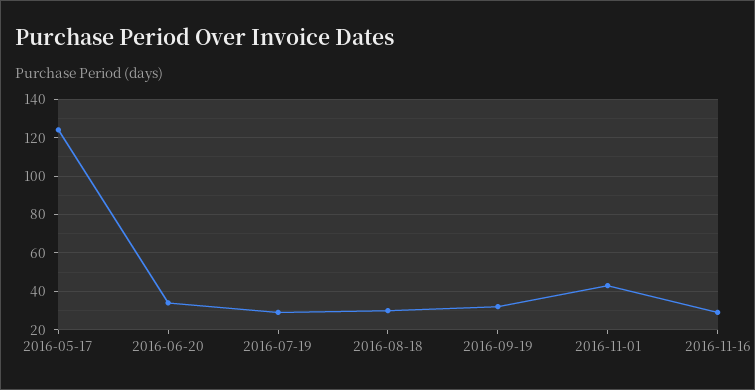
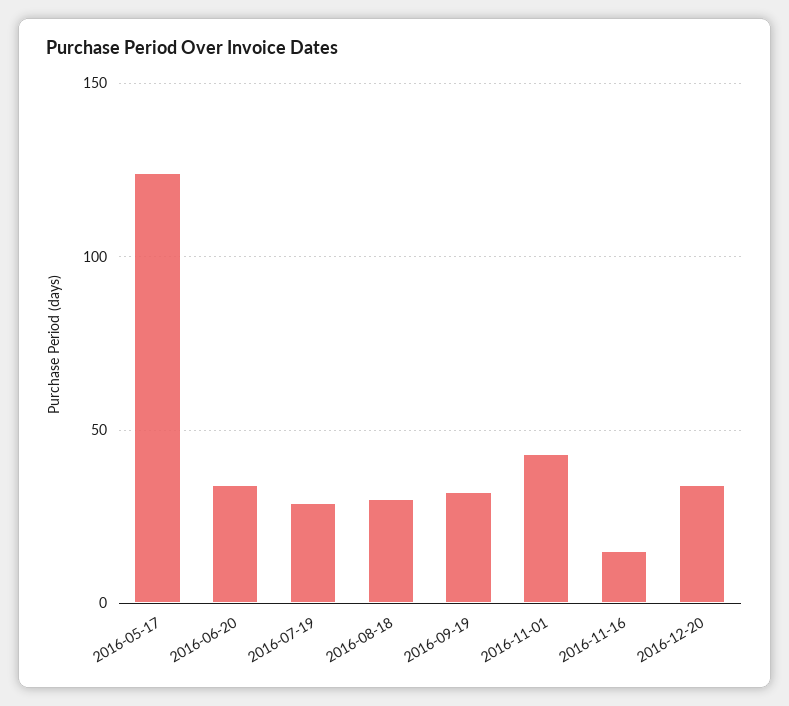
2016-11-16: 30 -> 15
2016-12-20: none -> 35

